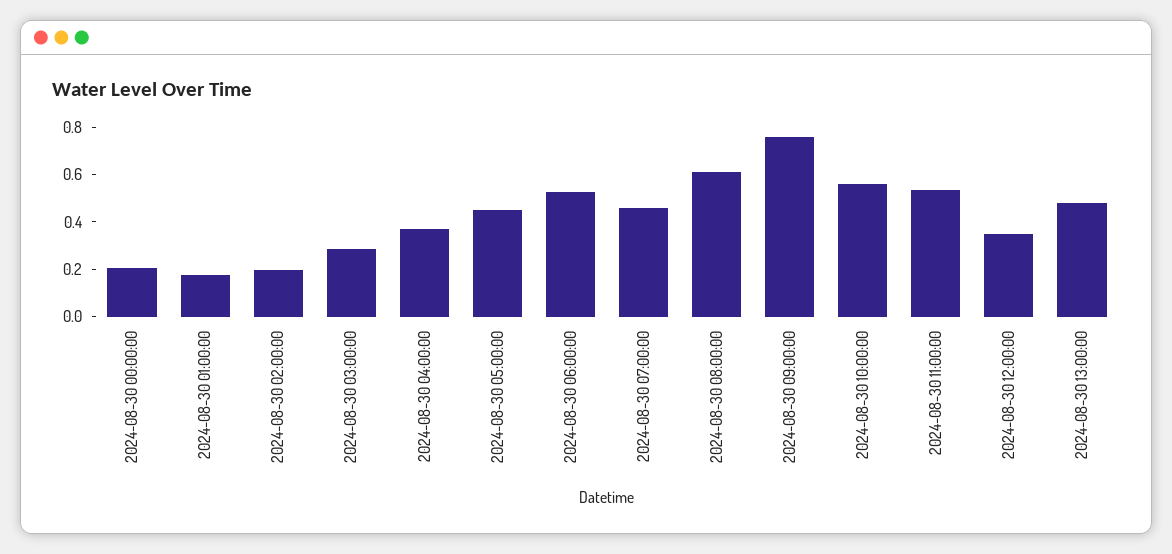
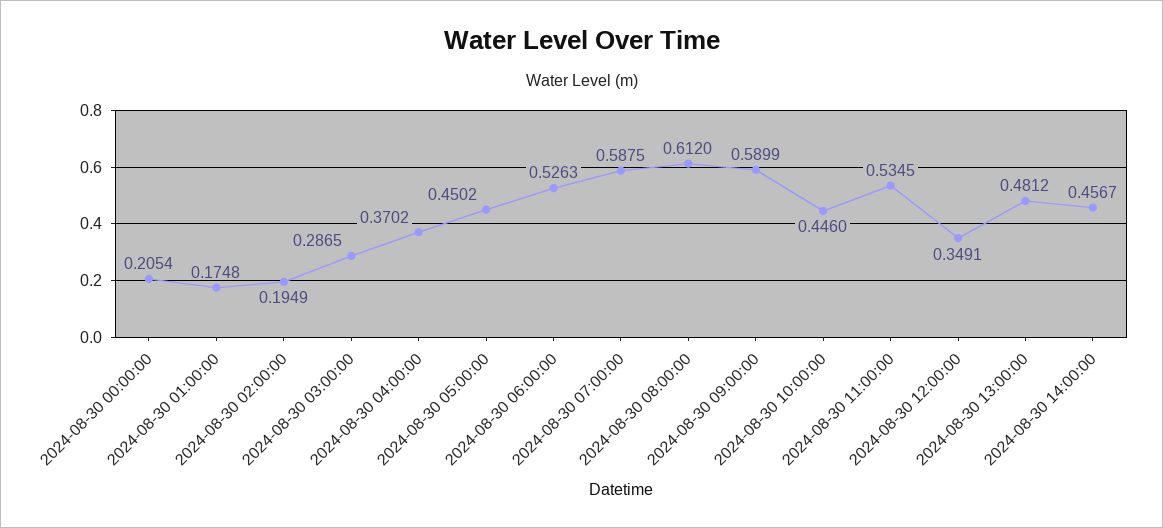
2024-08-30 07:00:00: 0.45 -> 0.5875
2024-08-30 09:00:00: 0.75 -> 0.5899
2024-08-30 10:00:00: 0.55 -> 0.446
2024-08-30 14:00:00: none -> 0.4567

